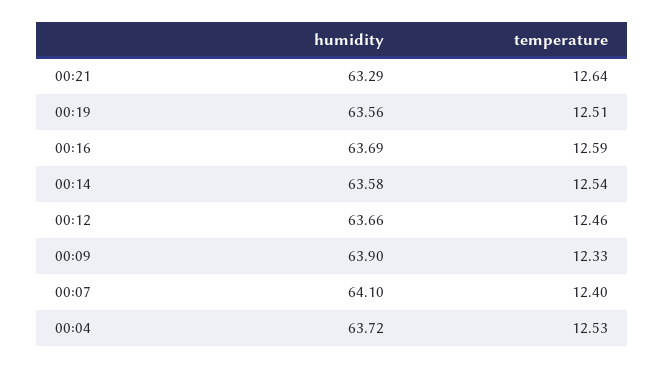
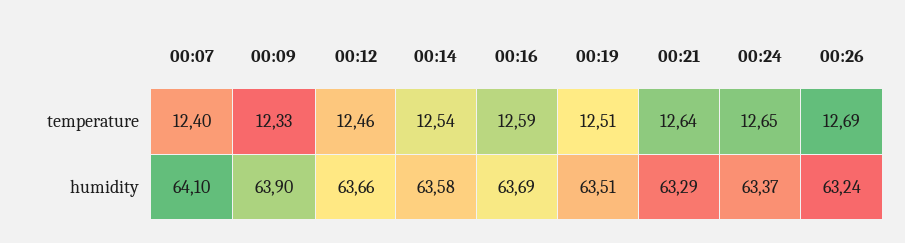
humidity, 00:19: 63.56 -> 63.51
humidity, 00:04: 63.72 -> none
temperature, 00:04: 12.53 -> none
temperature, 00:24: none -> 12.65
temperature, 00:26: none -> 12.69
humidity, 00:24: none -> 63.37
humidity, 00:26: none -> 63.24

